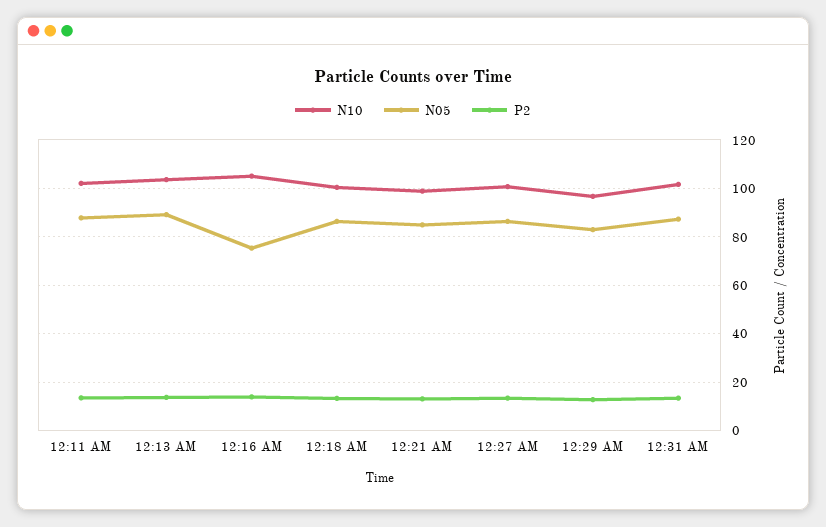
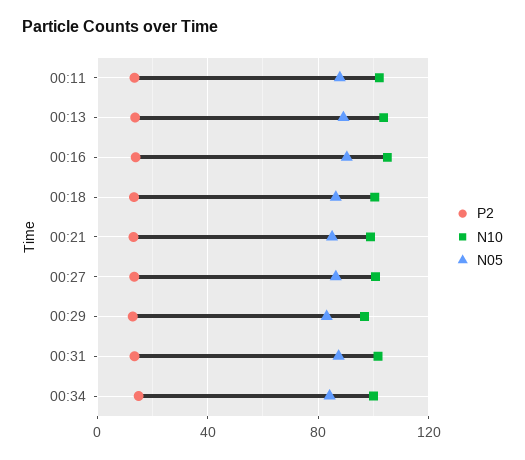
N05, 12:16 AM: 75 -> 90
P2, 00:34: none -> 15
N10, 00:34: none -> 100
N05, 00:34: none -> 85

